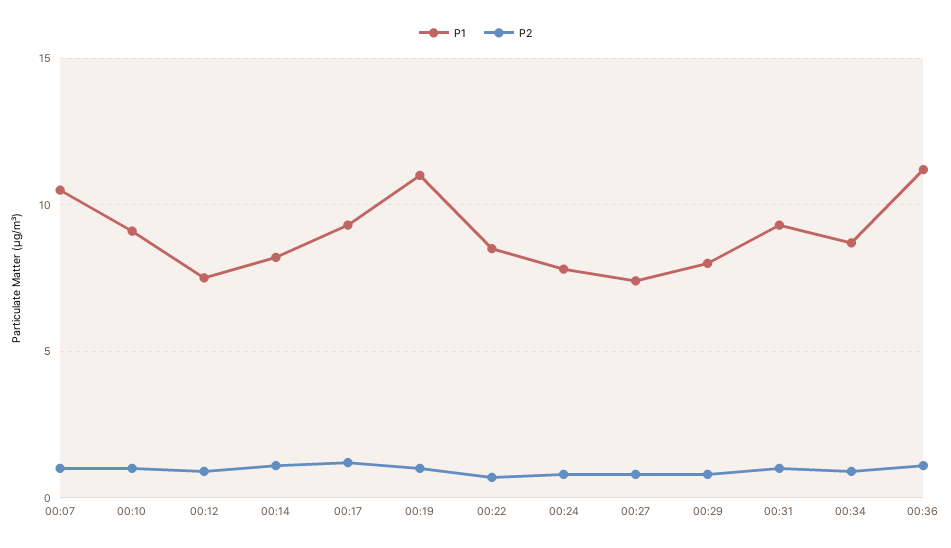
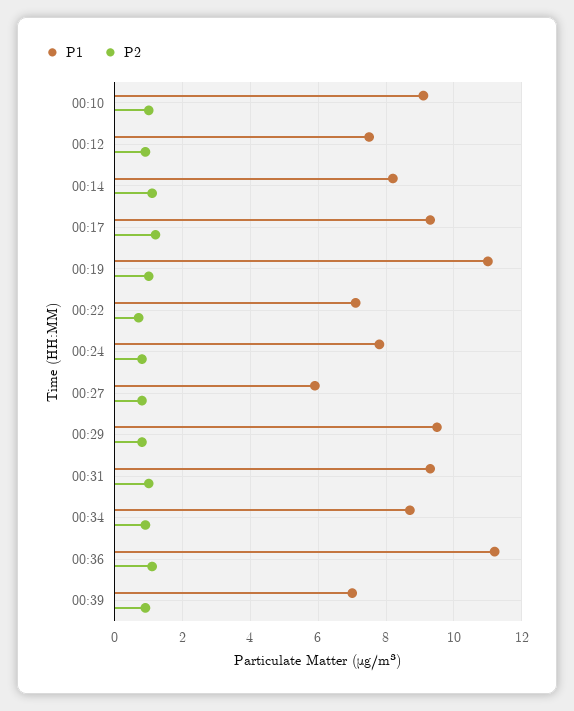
P1, 00:07: 10.5 -> none
P2, 00:07: 1 -> none
P1, 00:22: 8.5 -> 7
P1, 00:27: 7.5 -> 6
P1, 00:29: 8 -> 9.5
P1, 00:39: none -> 7
P2, 00:39: none -> 1

